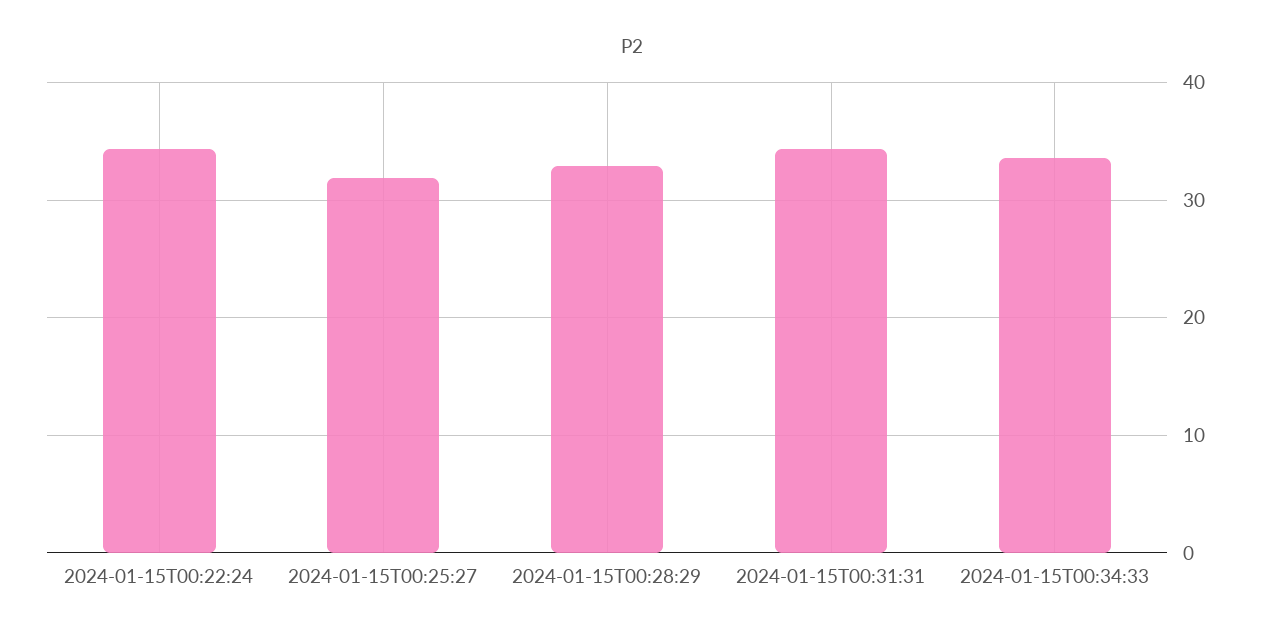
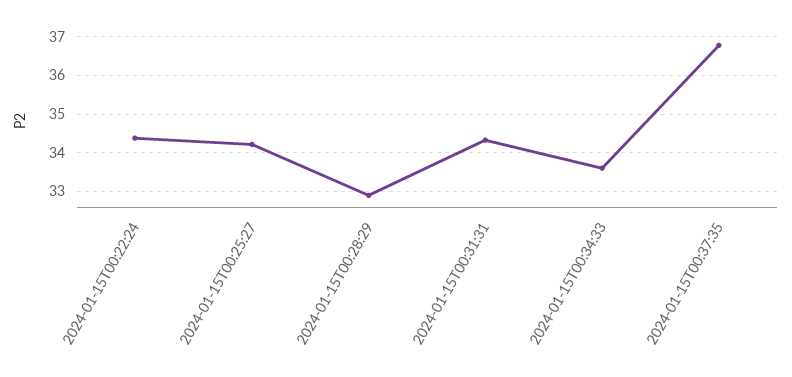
2024-01-15T00:25:27: 32 -> 34.2
2024-01-15T00:37:35: none -> 36.8

